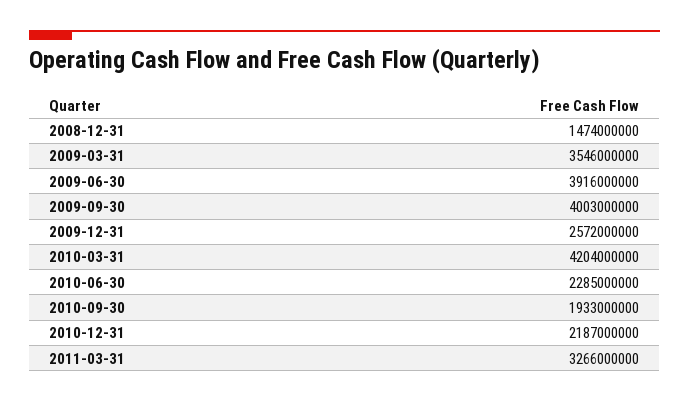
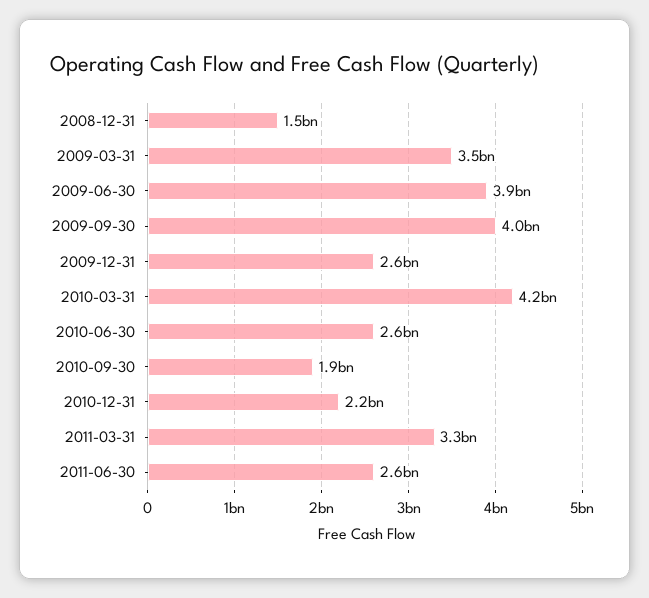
2010-06-30: 2285000000 -> 2600000000
2011-06-30: none -> 2600000000

